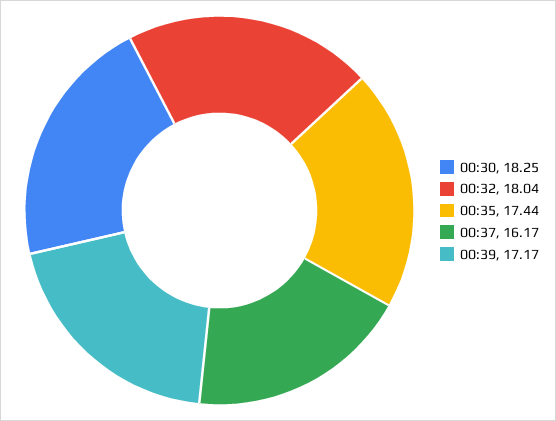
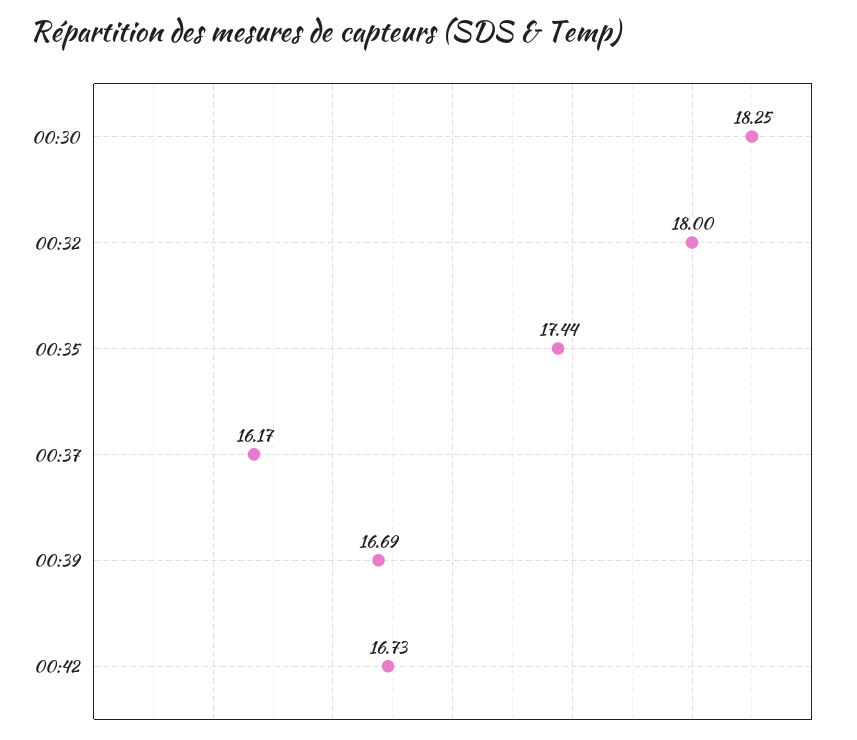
00:32: 18.04 -> 18
00:39: 17.17 -> 16.69
00:42: none -> 16.73

